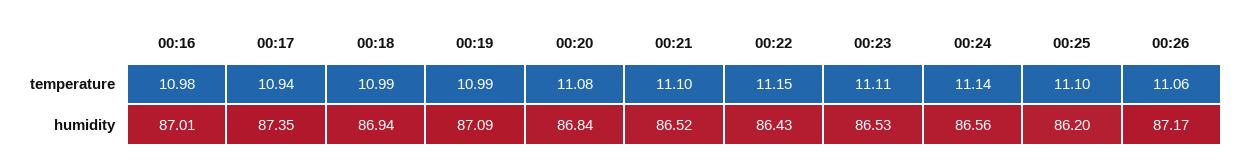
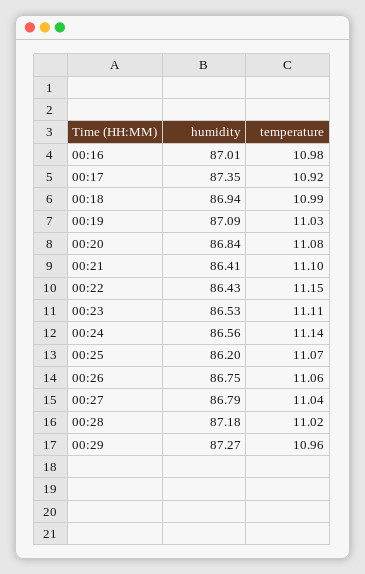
00:17, temperature: 10.94 -> 10.92
00:19, temperature: 10.99 -> 11.03
00:25, temperature: 11.1 -> 11.07
00:21, humidity: 86.52 -> 86.41
00:26, humidity: 87.17 -> 86.75
00:27, humidity: none -> 86.79
00:27, temperature: none -> 11.04
00:28, humidity: none -> 87.18
00:28, temperature: none -> 11.02
00:29, humidity: none -> 87.27
00:29, temperature: none -> 10.96

